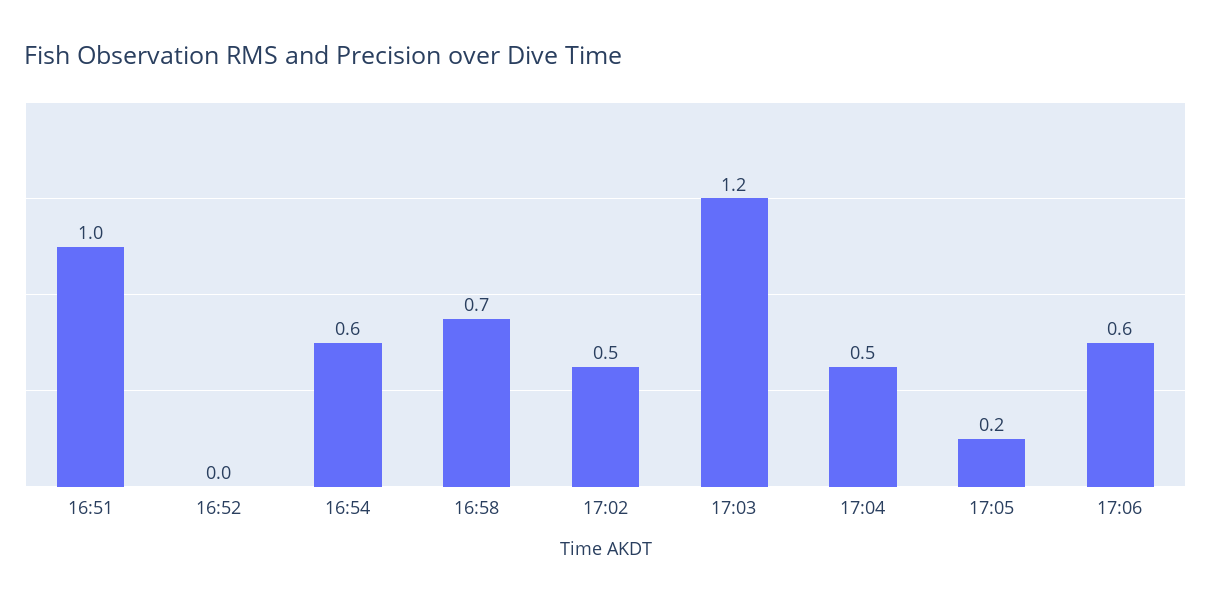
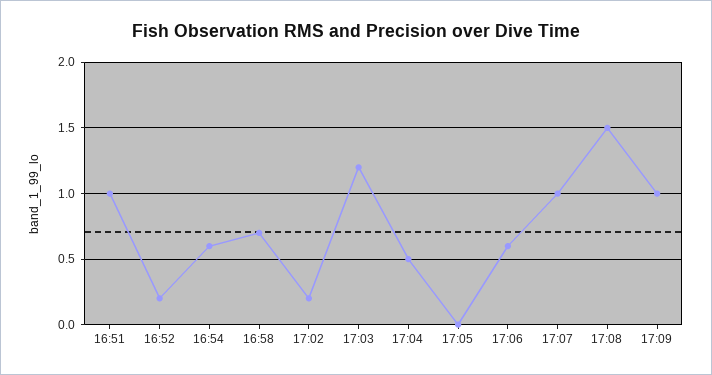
16:52: 0 -> 0.2
17:02: 0.5 -> 0.2
17:05: 0.2 -> 0
17:07: none -> 1
17:08: none -> 1.5
17:09: none -> 1

